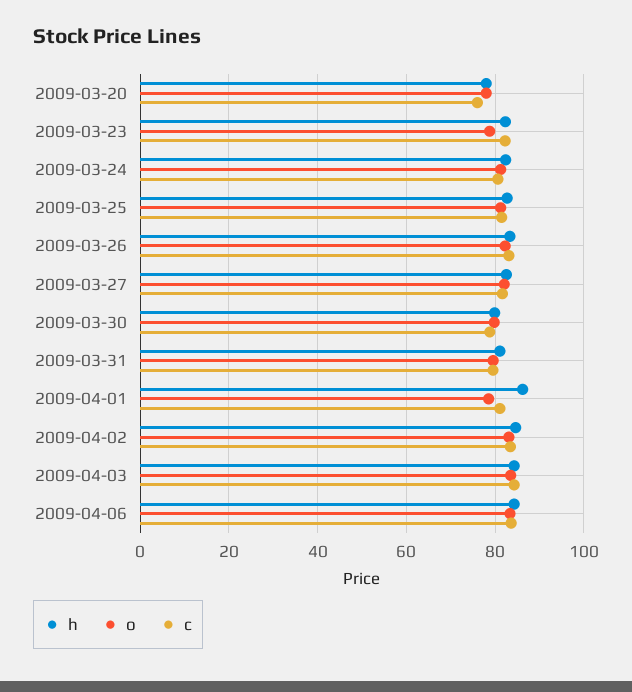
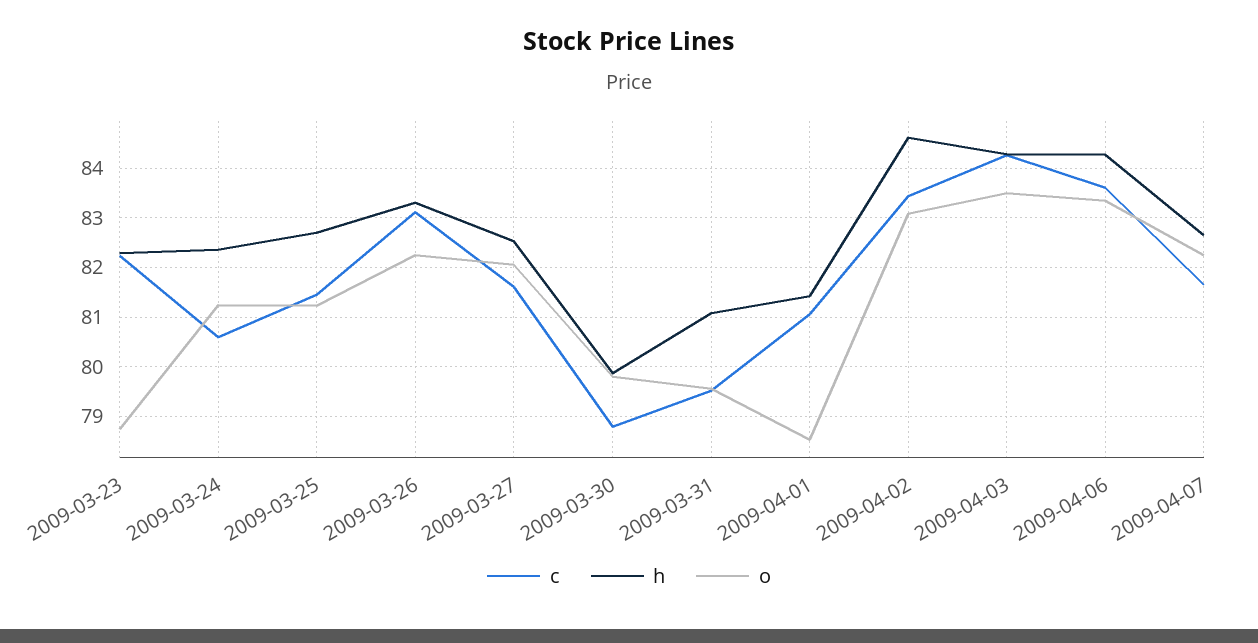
h, 2009-03-20: 78 -> none
o, 2009-03-20: 78 -> none
c, 2009-03-20: 76 -> none
h, 2009-04-01: 86 -> 81.4
c, 2009-04-07: none -> 81.6
h, 2009-04-07: none -> 82.6
o, 2009-04-07: none -> 82.2

